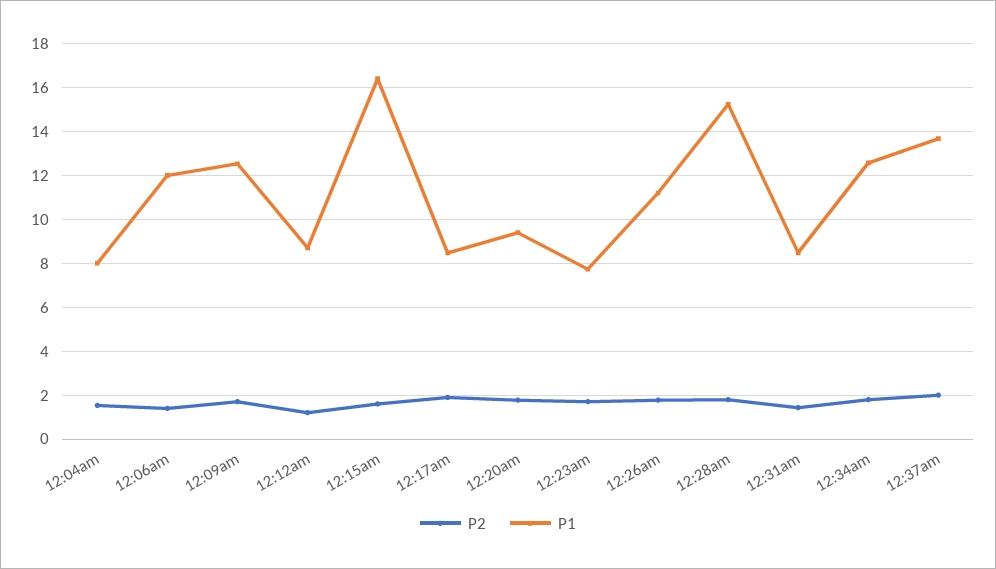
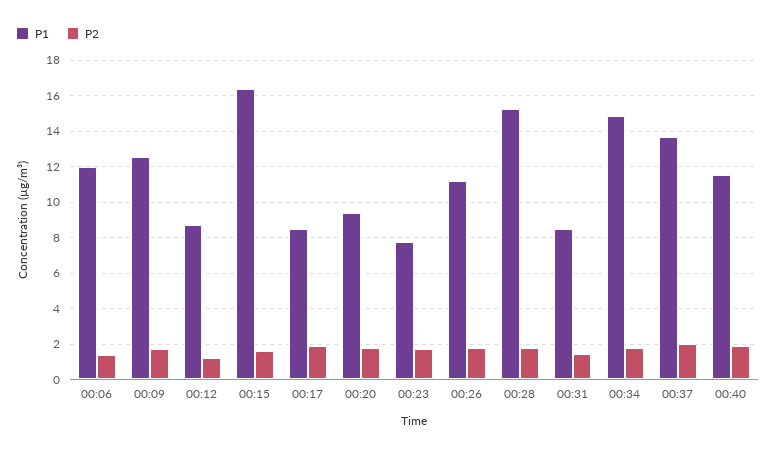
P2, 12:04am: 1.5 -> none
P1, 12:04am: 8 -> none
P1, 12:34am: 12.5 -> 15
P1, 00:40: none -> 11.5
P2, 00:40: none -> 2

